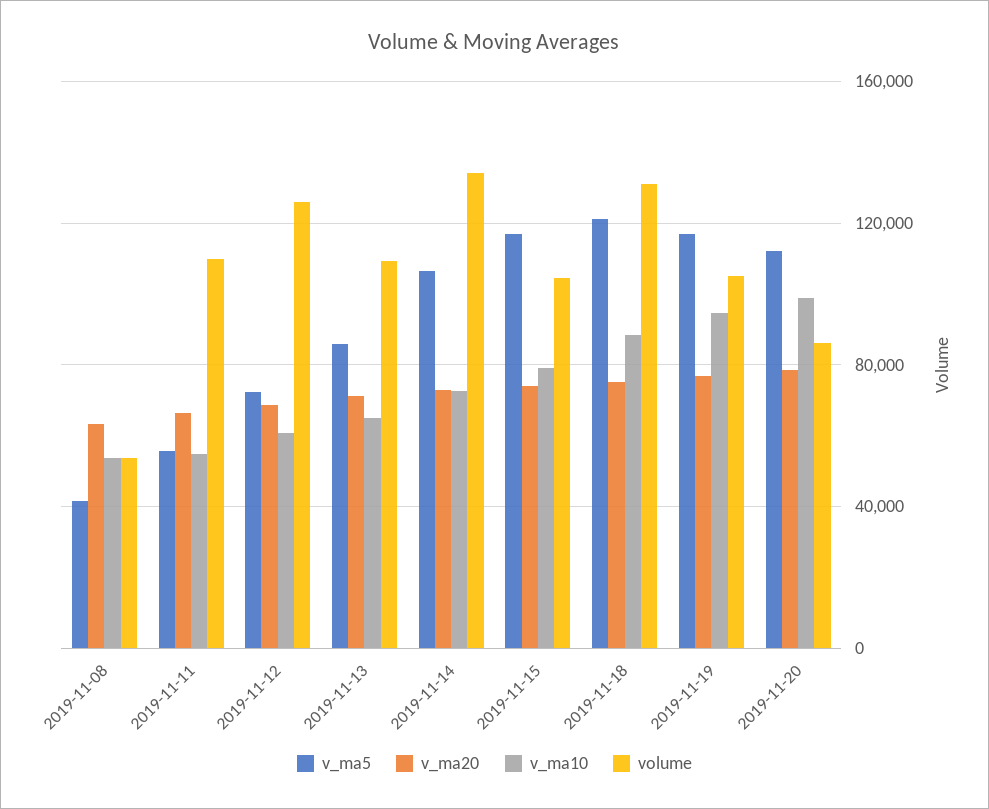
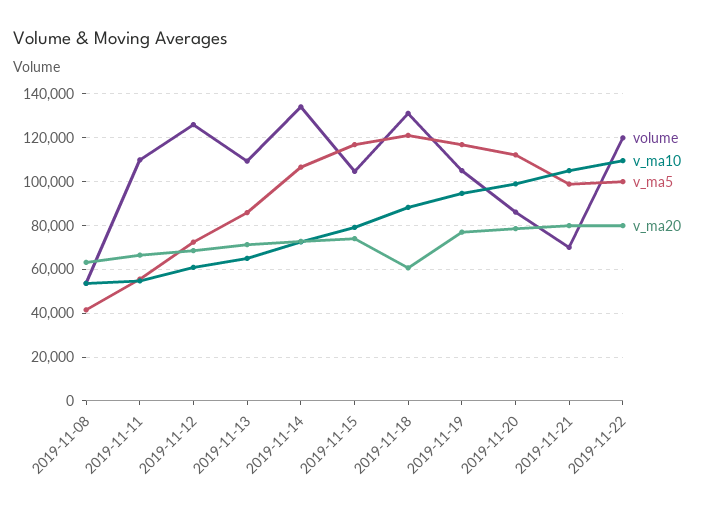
v_ma20, 2019-11-18: 75000 -> 60000
volume, 2019-11-21: none -> 70000
v_ma10, 2019-11-21: none -> 105000
v_ma5, 2019-11-21: none -> 100000
v_ma20, 2019-11-21: none -> 80000
volume, 2019-11-22: none -> 120000
v_ma10, 2019-11-22: none -> 110000
v_ma5, 2019-11-22: none -> 100000
v_ma20, 2019-11-22: none -> 80000

